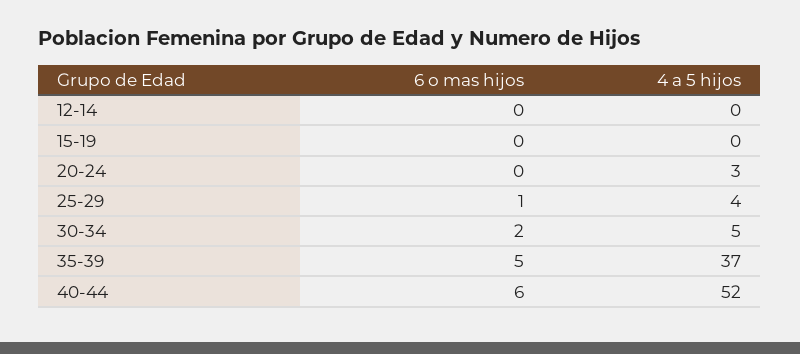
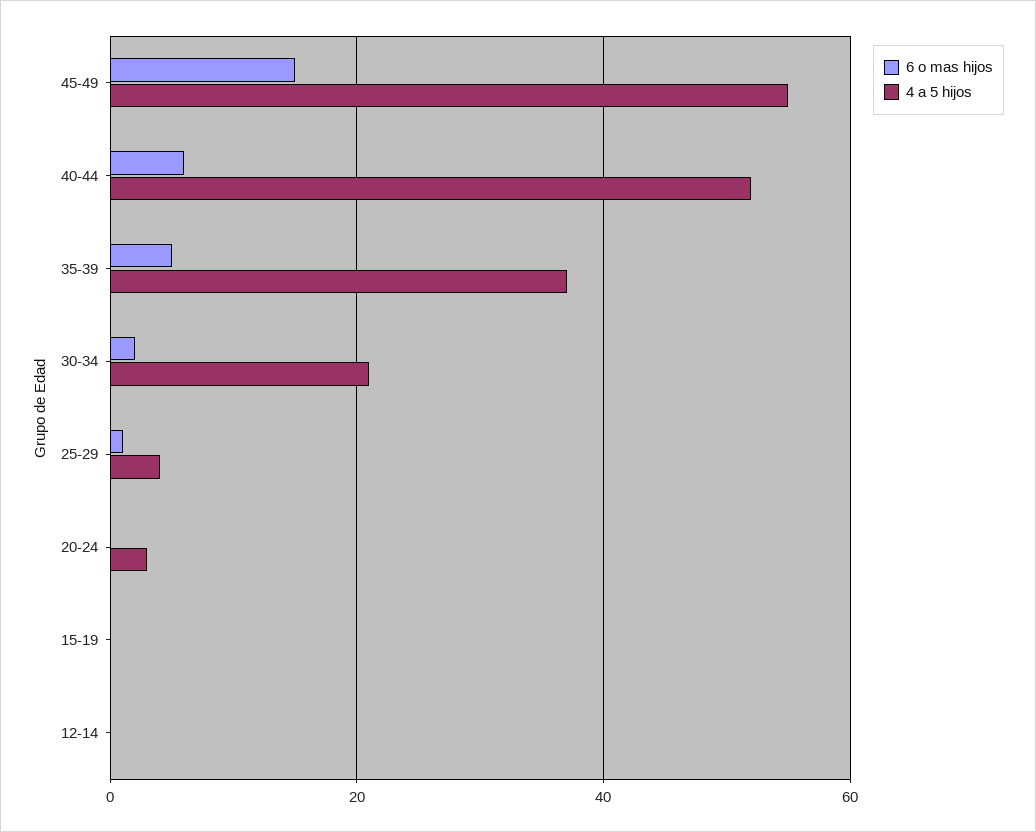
4 a 5 hijos, 30-34: 5 -> 20
6 o mas hijos, 45-49: none -> 15
4 a 5 hijos, 45-49: none -> 55

